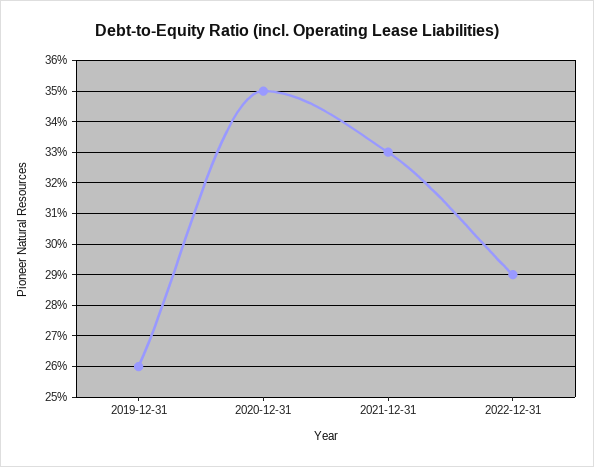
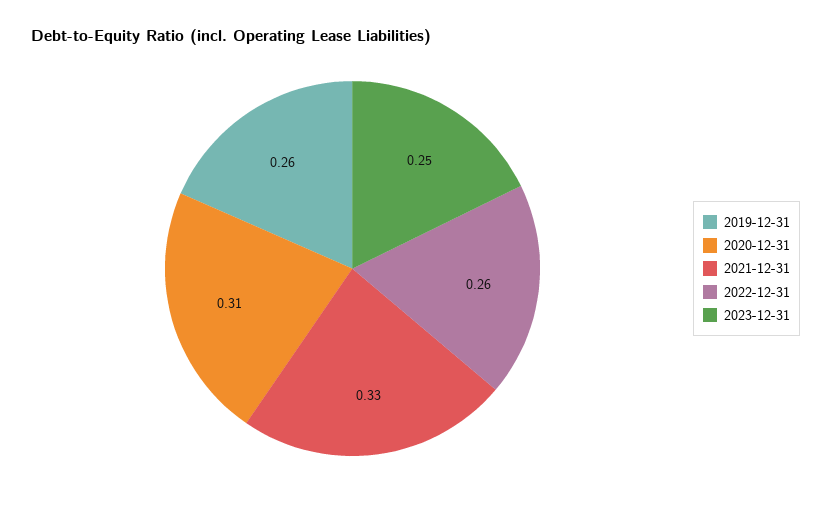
2020-12-31: 0.35 -> 0.31
2022-12-31: 0.29 -> 0.26
2023-12-31: none -> 0.25

